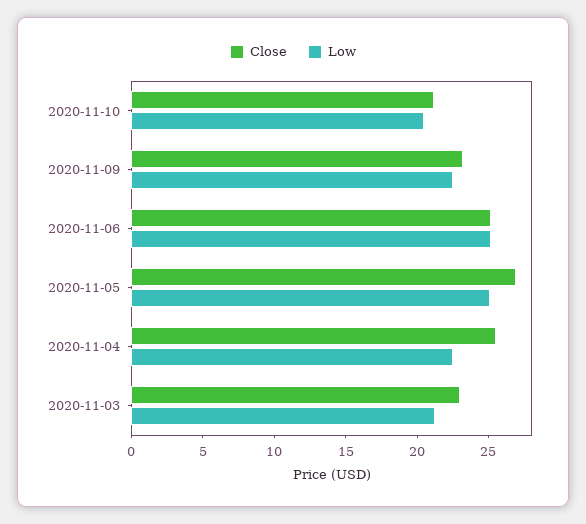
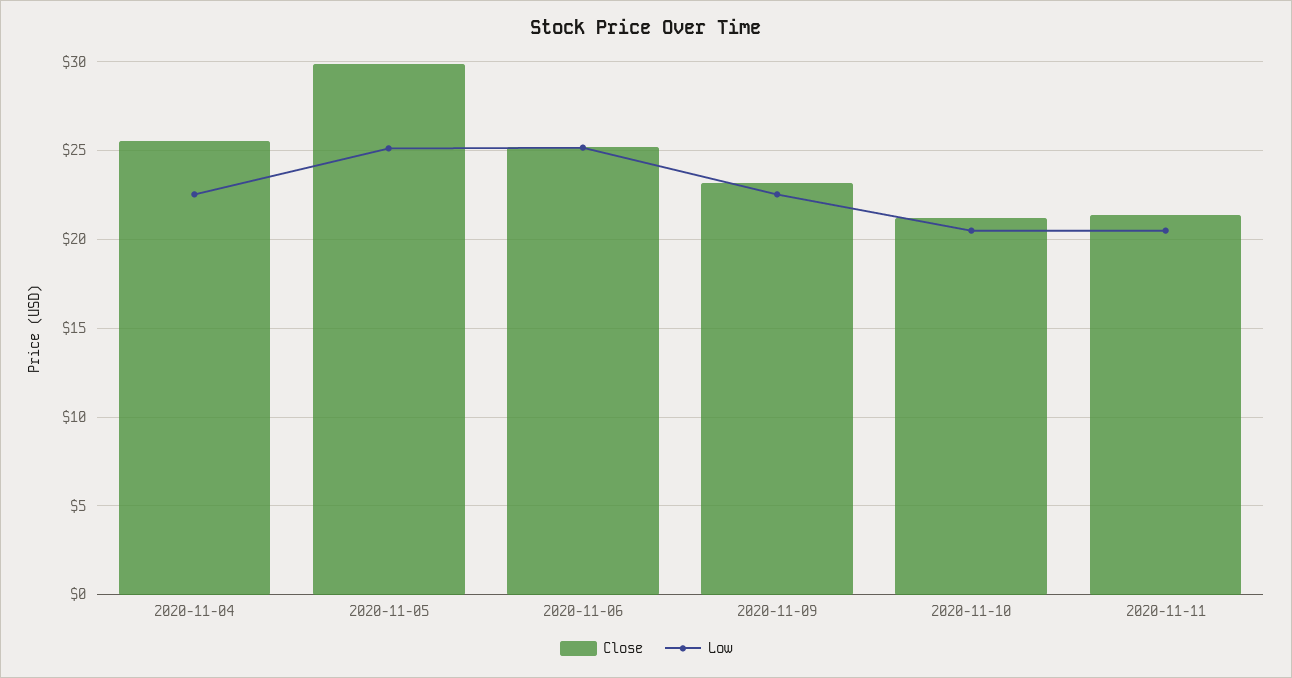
Close, 2020-11-05: 27 -> 30
Close, 2020-11-03: 23 -> none
Low, 2020-11-03: 21 -> none
Close, 2020-11-11: none -> 21.5
Low, 2020-11-11: none -> 20.5

